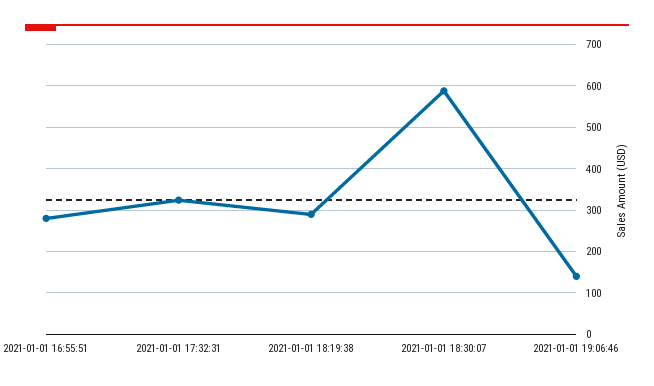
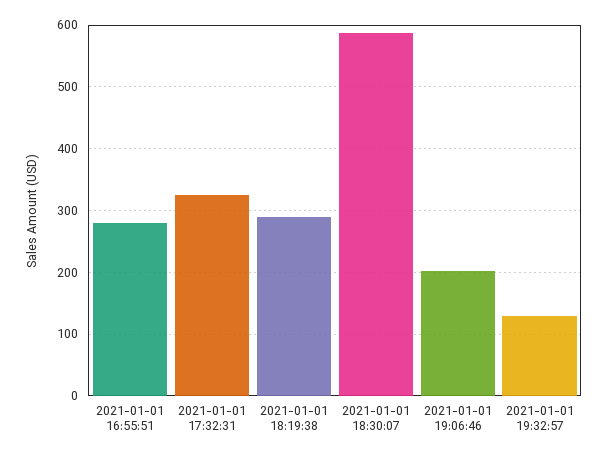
2021-01-01 19:06:46: 140 -> 200
2021-01-01 19:32:57: none -> 130

